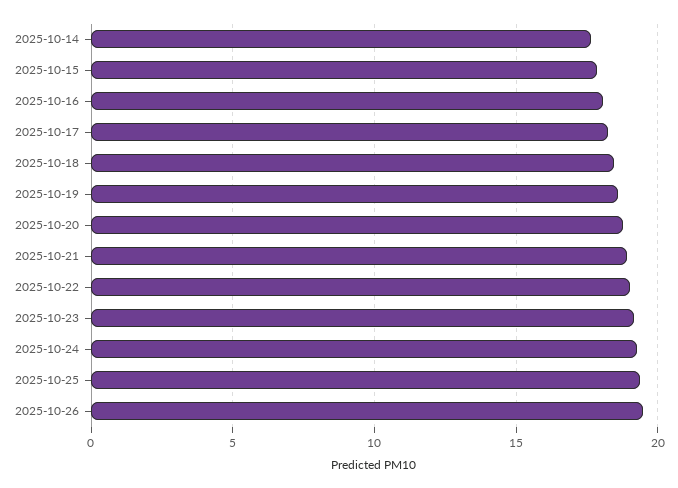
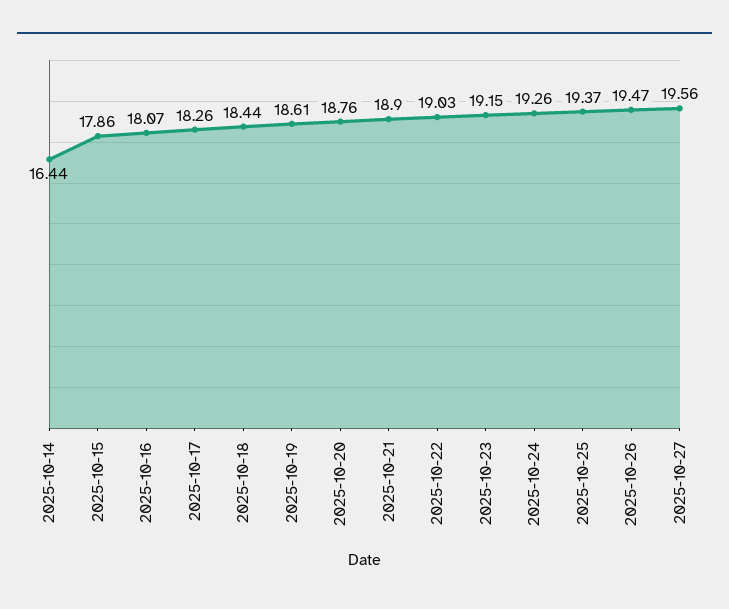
2025-10-14: 17.5 -> 16.44
2025-10-27: none -> 19.56

